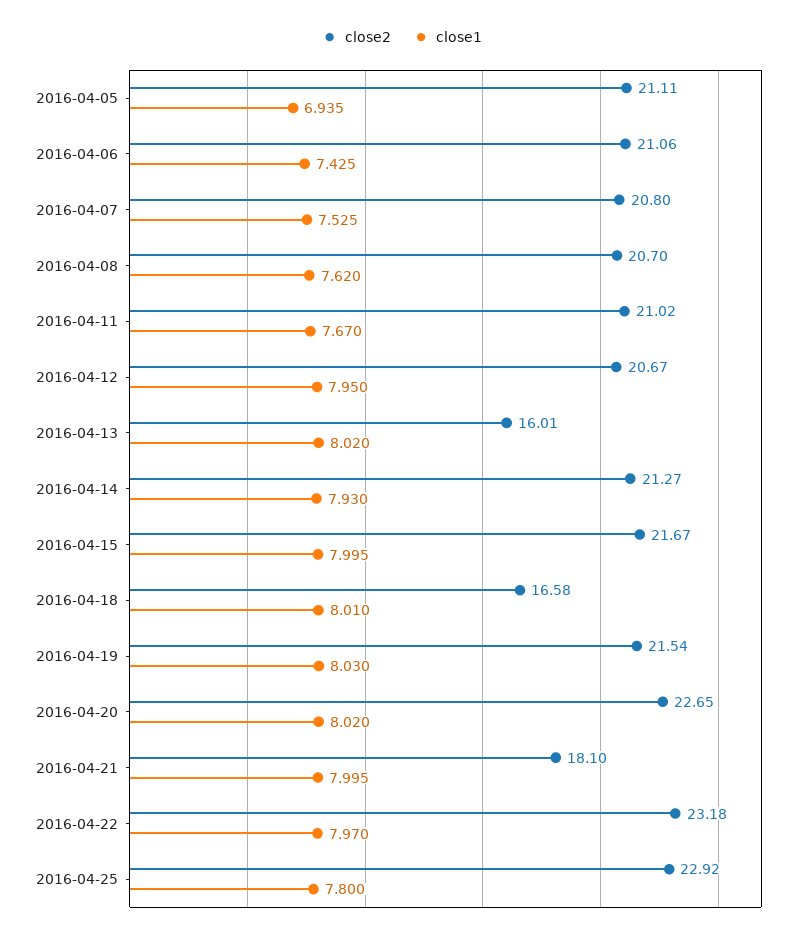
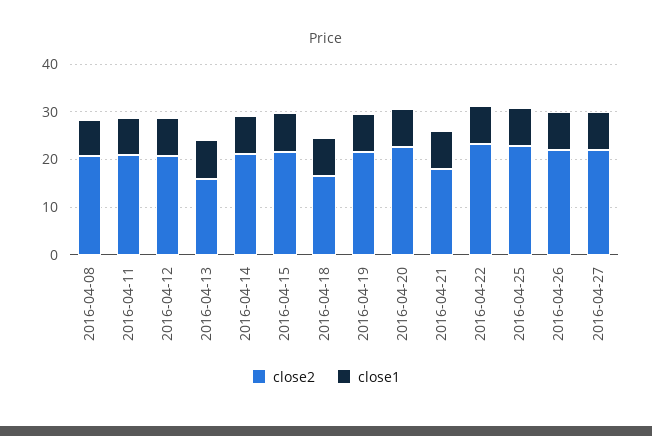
close2, 2016-04-05: 21.11 -> none
close1, 2016-04-05: 6.935 -> none
close2, 2016-04-06: 21.06 -> none
close1, 2016-04-06: 7.425 -> none
close2, 2016-04-07: 20.8 -> none
close1, 2016-04-07: 7.525 -> none
close2, 2016-04-26: none -> 22
close1, 2016-04-26: none -> 8
close2, 2016-04-27: none -> 22
close1, 2016-04-27: none -> 8

